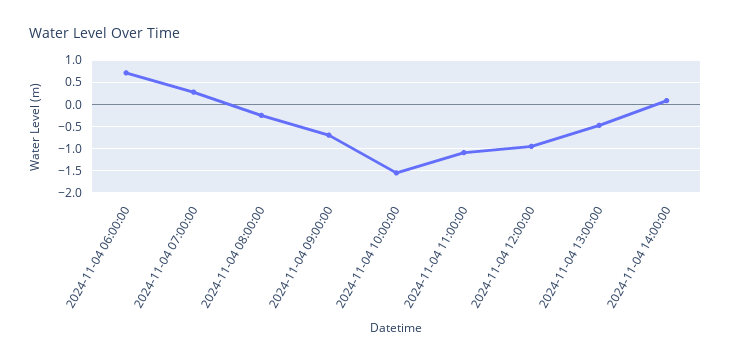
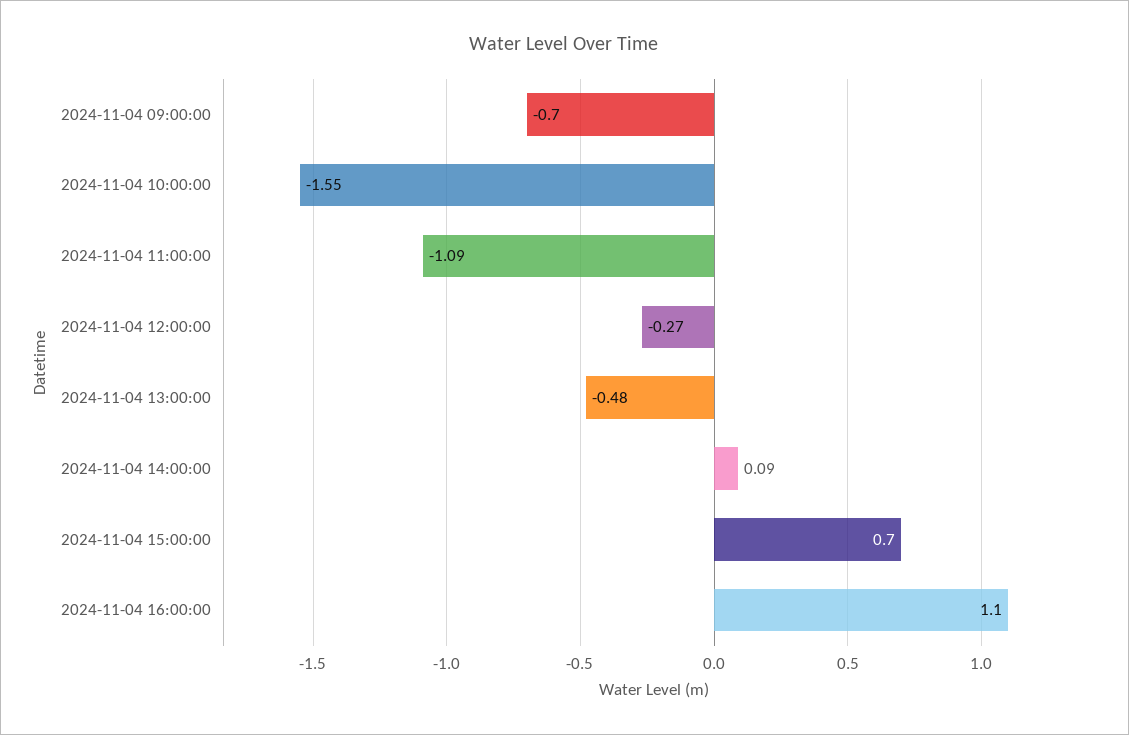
2024-11-04 06:00:00: 0.75 -> none
2024-11-04 07:00:00: 0.25 -> none
2024-11-04 08:00:00: -0.25 -> none
2024-11-04 12:00:00: -1 -> -0.27
2024-11-04 15:00:00: none -> 0.7
2024-11-04 16:00:00: none -> 1.1

